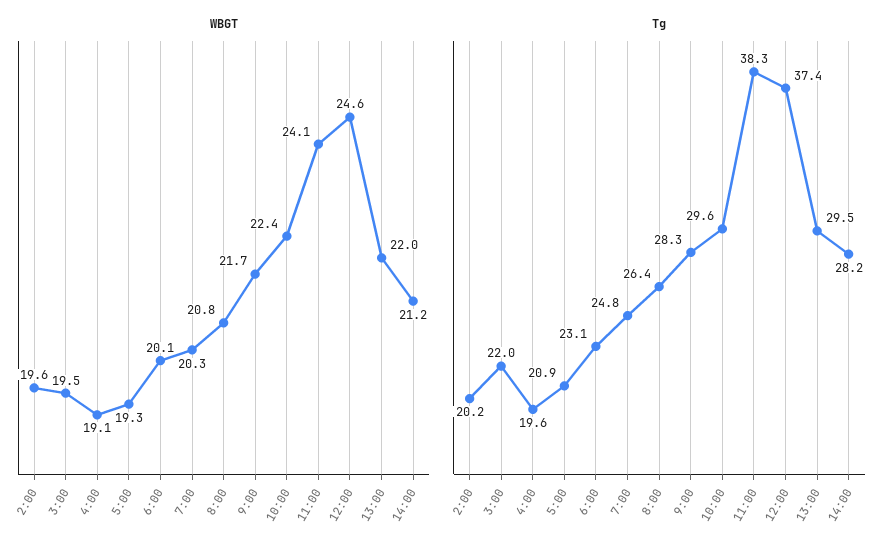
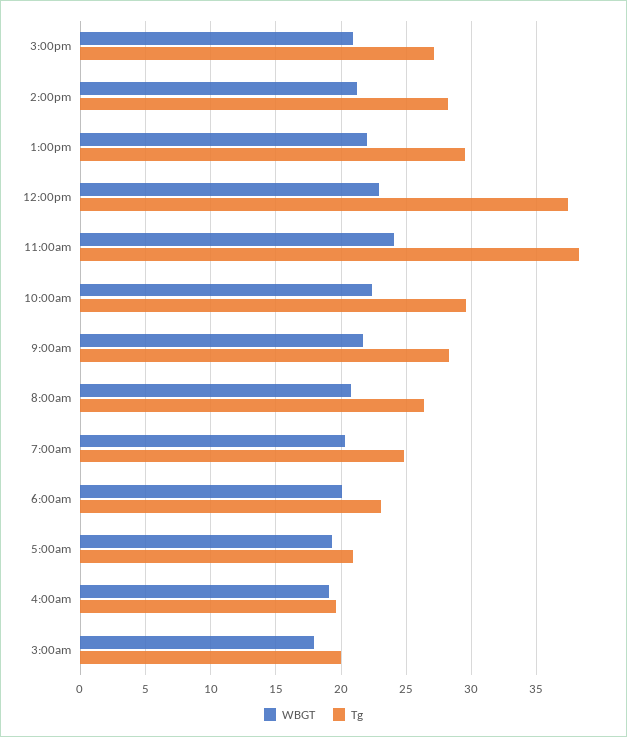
WBGT, 2:00: 19.6 -> none
WBGT, 3:00: 19.5 -> 18
WBGT, 12:00: 24.6 -> 23
Tg, 2:00: 20.2 -> none
Tg, 3:00: 22 -> 20
WBGT, 3:00pm: none -> 21
Tg, 3:00pm: none -> 27

